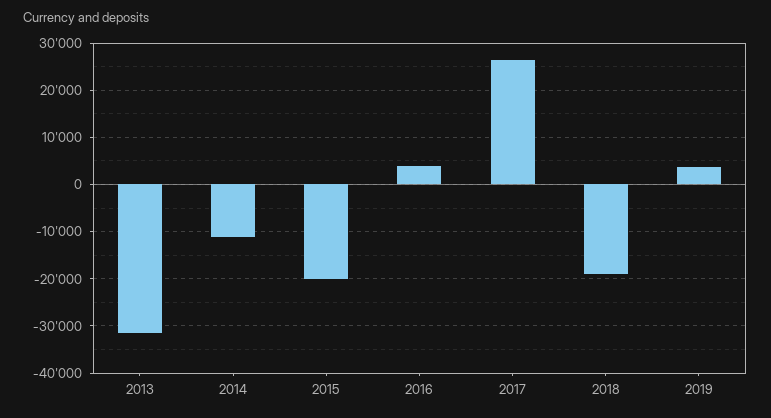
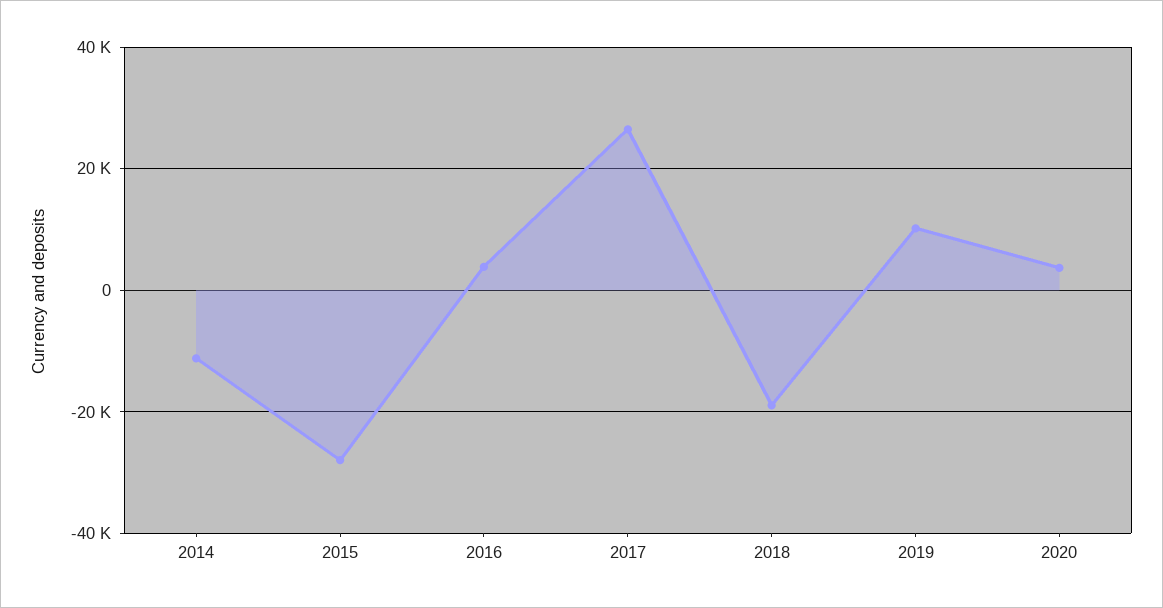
2013: -32000 -> none
2015: -20000 -> -28000
2019: 4000 -> 10000
2020: none -> 4000

